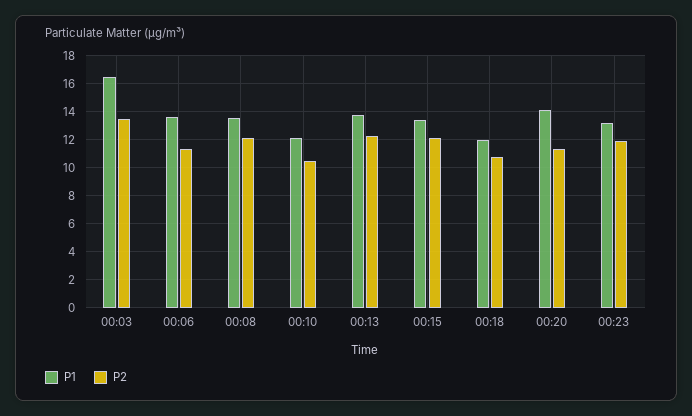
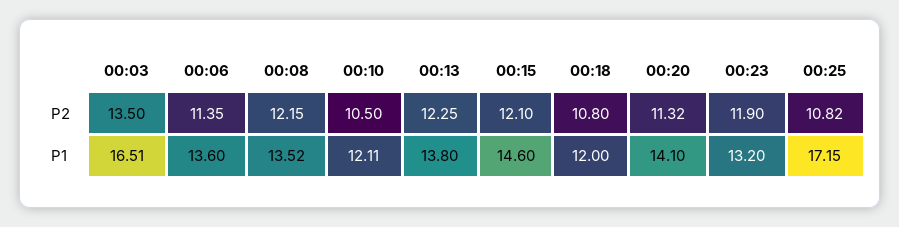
P1, 00:15: 13.5 -> 14.6
P2, 00:25: none -> 10.82
P1, 00:25: none -> 17.15

